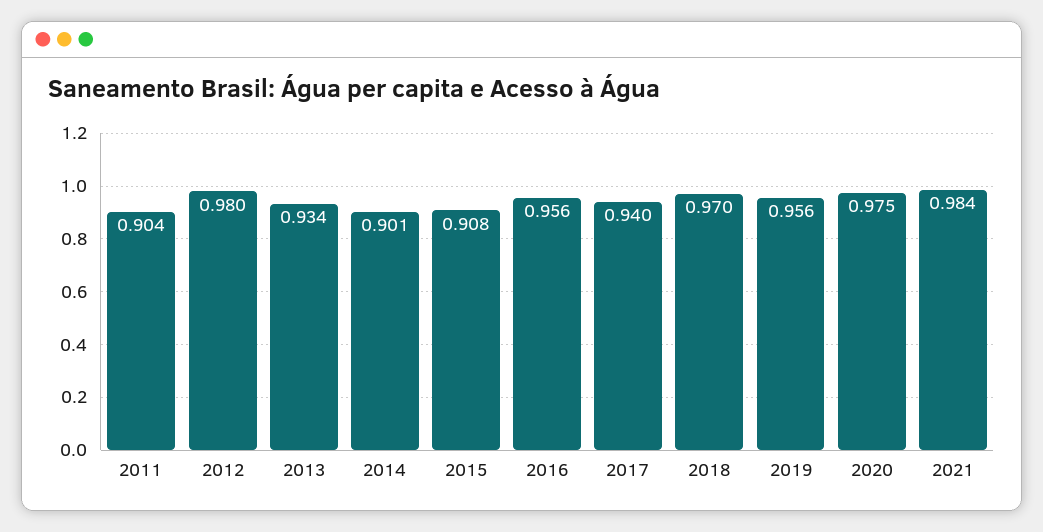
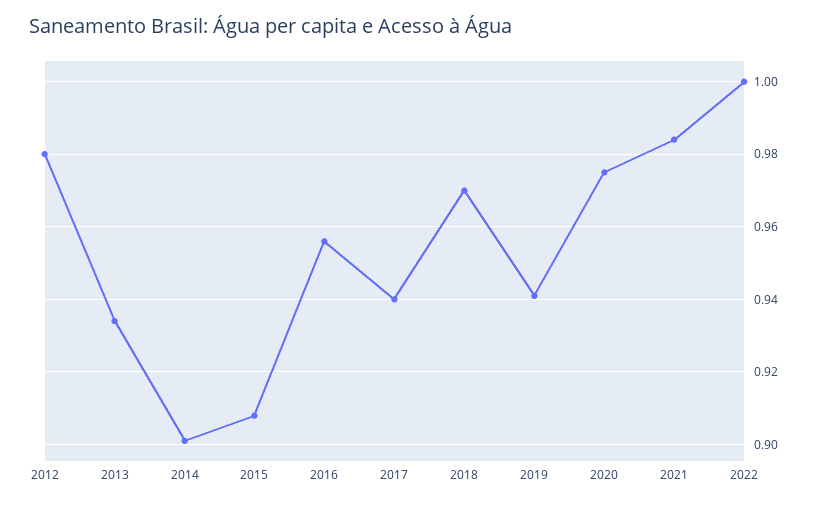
2011: 0.904 -> none
2019: 0.956 -> 0.94
2022: none -> 1

